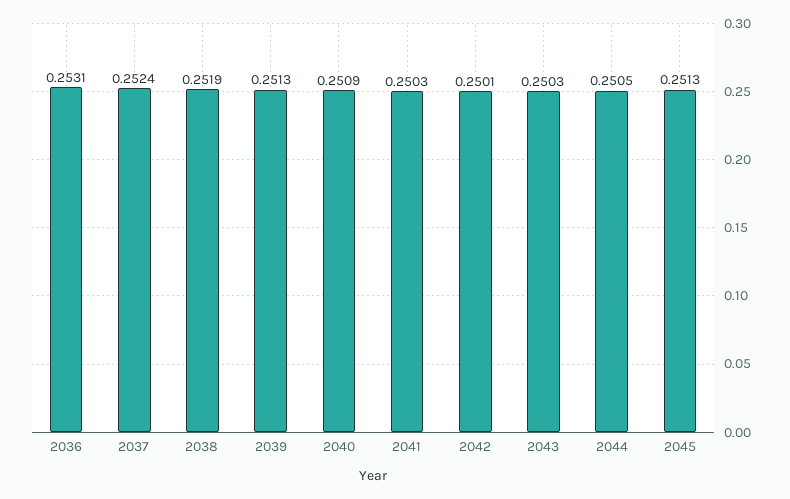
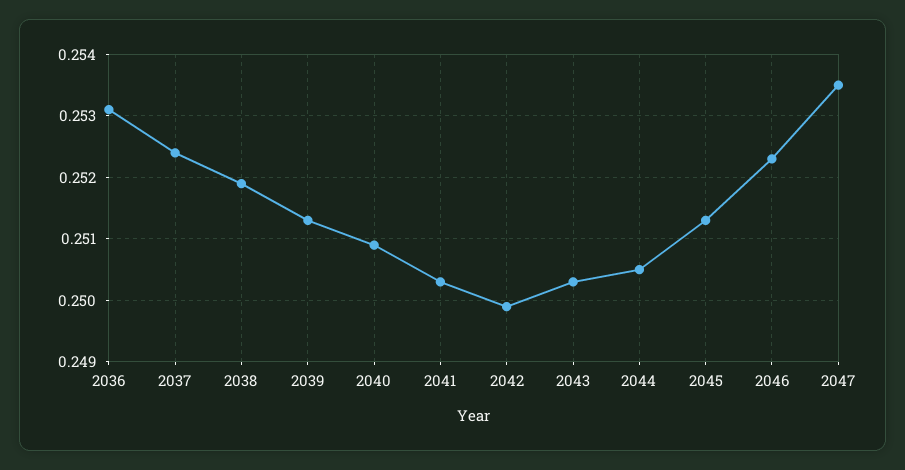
2042: 0.2501 -> 0.2499
2046: none -> 0.2523
2047: none -> 0.2535

